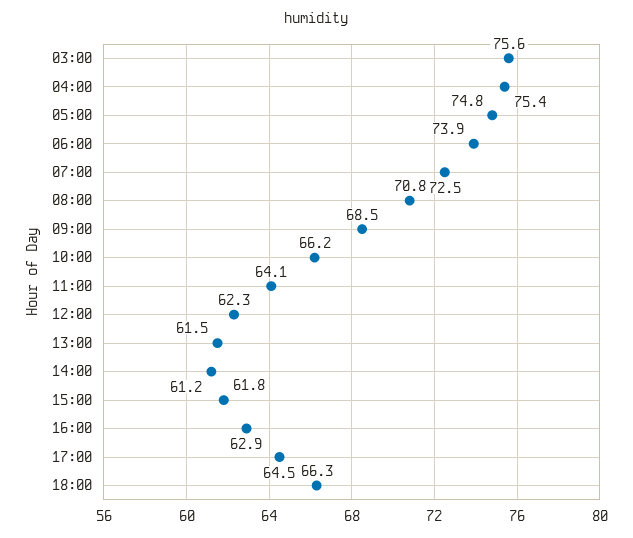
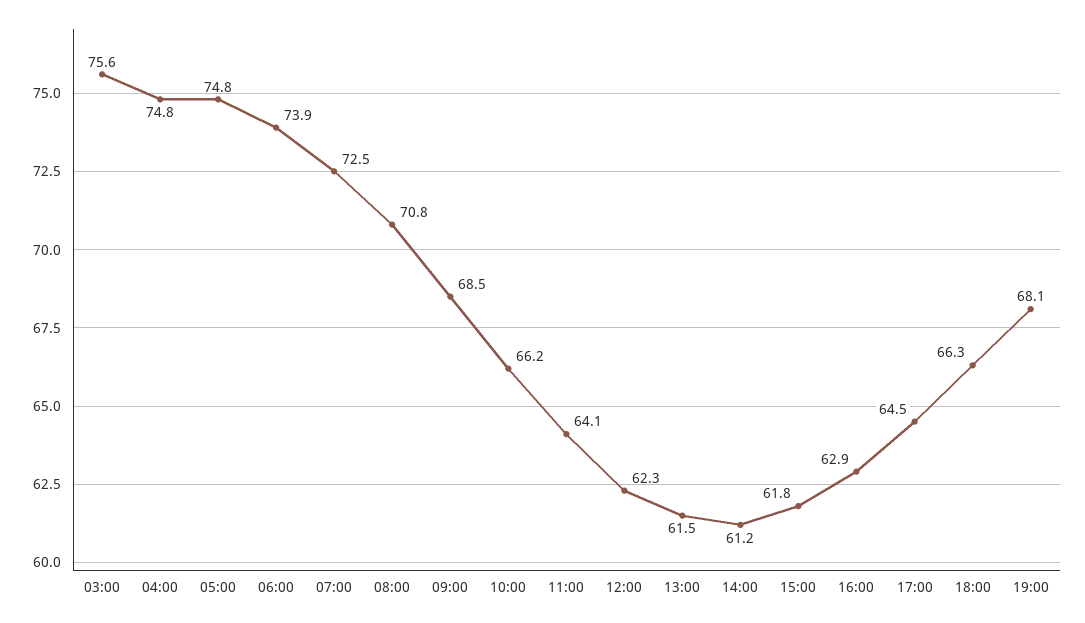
04:00: 75.4 -> 74.8
19:00: none -> 68.1

